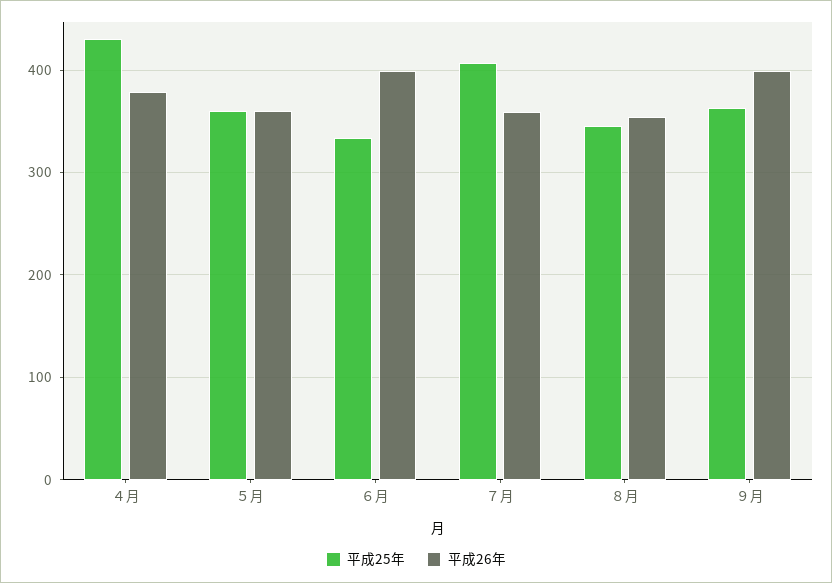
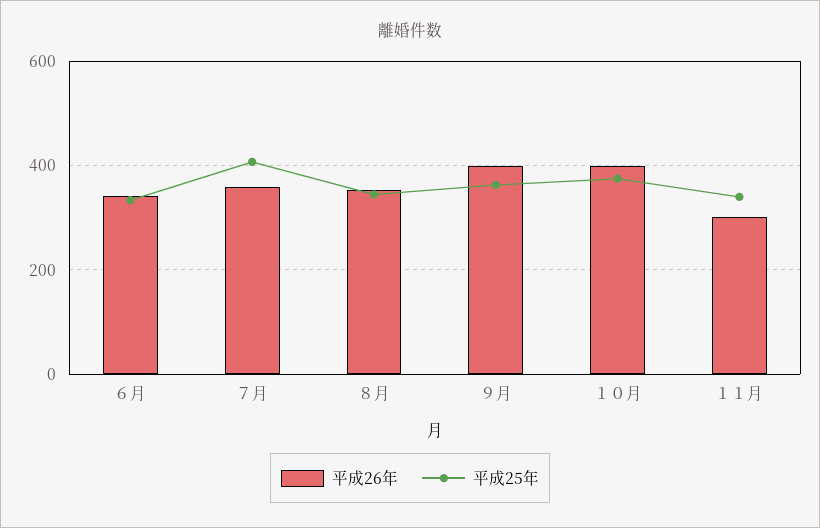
平成25年, ４月: 430 -> none
平成26年, ４月: 380 -> none
平成25年, ５月: 360 -> none
平成26年, ５月: 360 -> none
平成26年, ６月: 400 -> 340
平成26年, １０月: none -> 400
平成25年, １０月: none -> 380
平成26年, １１月: none -> 300
平成25年, １１月: none -> 340

